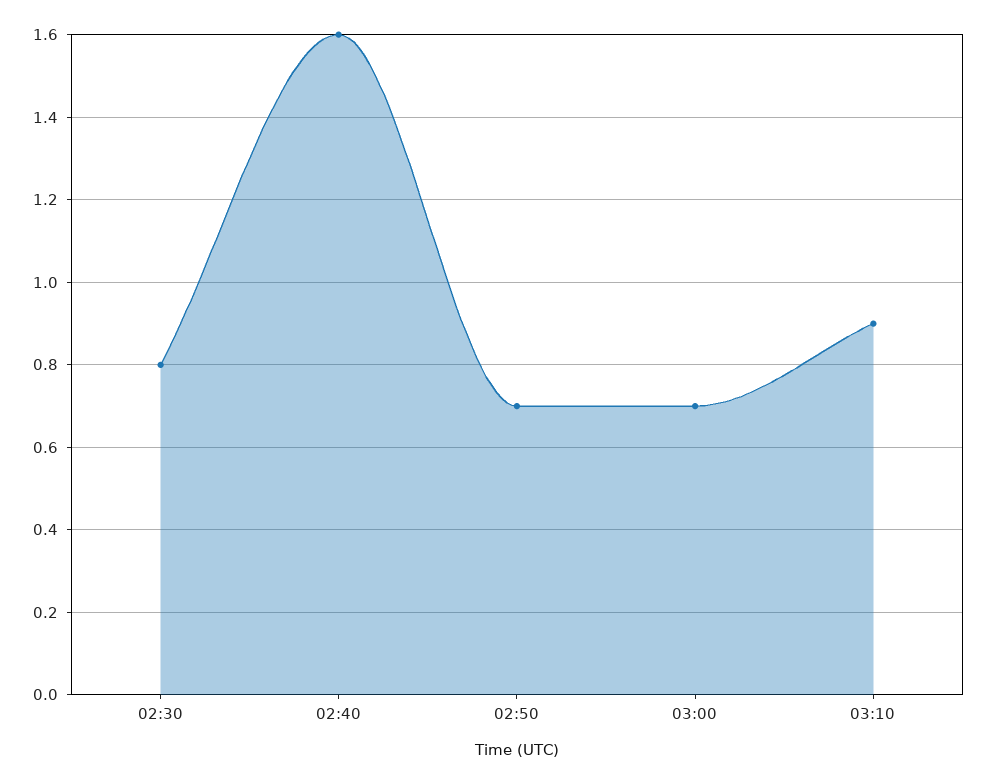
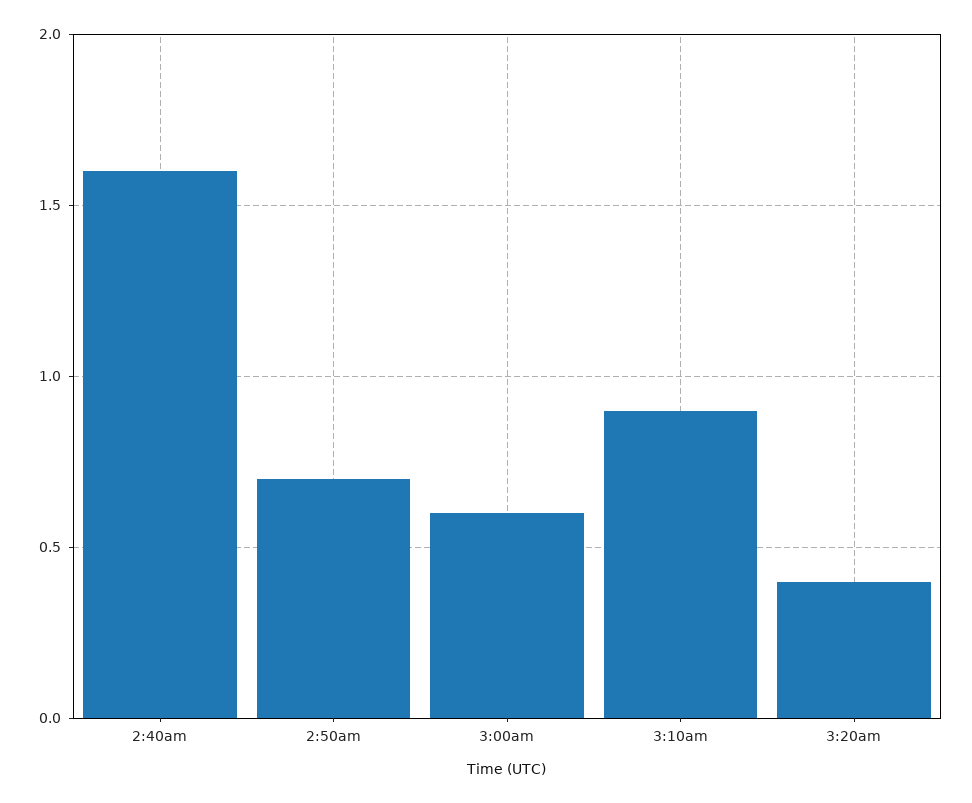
02:30: 0.8 -> none
03:00: 0.7 -> 0.6
3:20am: none -> 0.4

